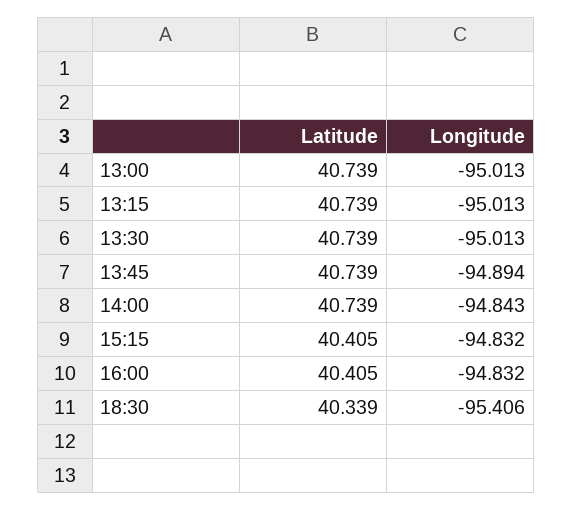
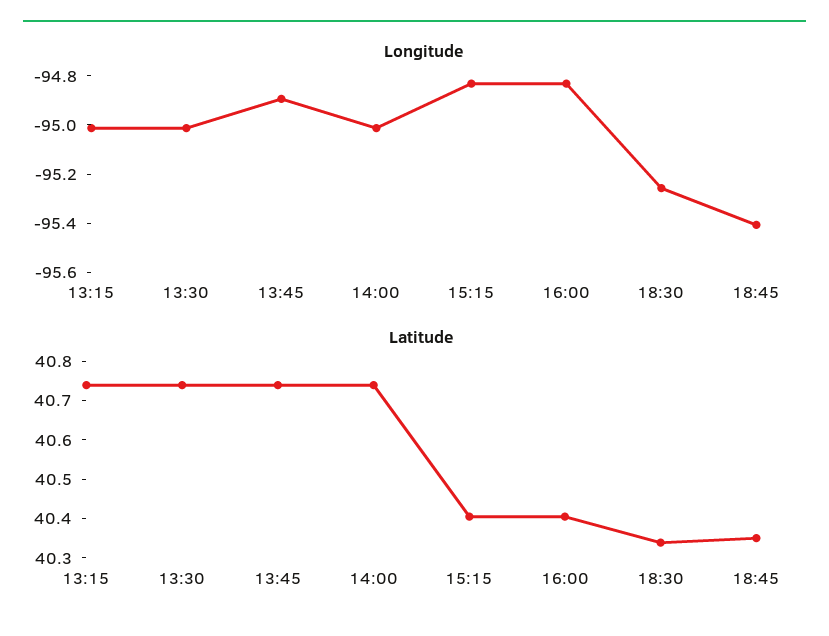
Latitude, 13:00: 40.739 -> none
Longitude, 13:00: -95.013 -> none
Longitude, 14:00: -94.843 -> -95
Longitude, 18:30: -95.406 -> -95.25
Longitude, 18:45: none -> -95.4
Latitude, 18:45: none -> 40.35

